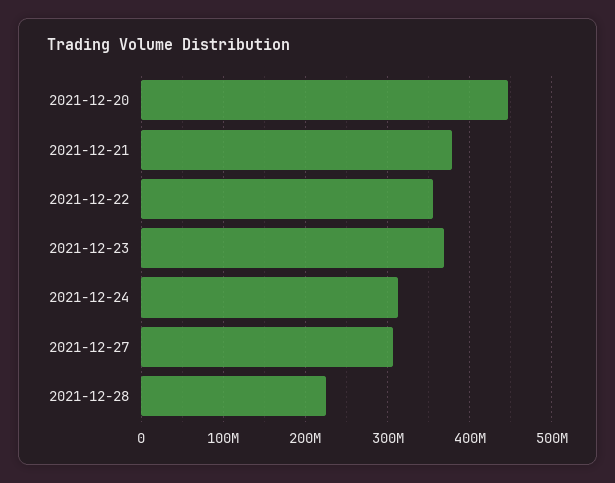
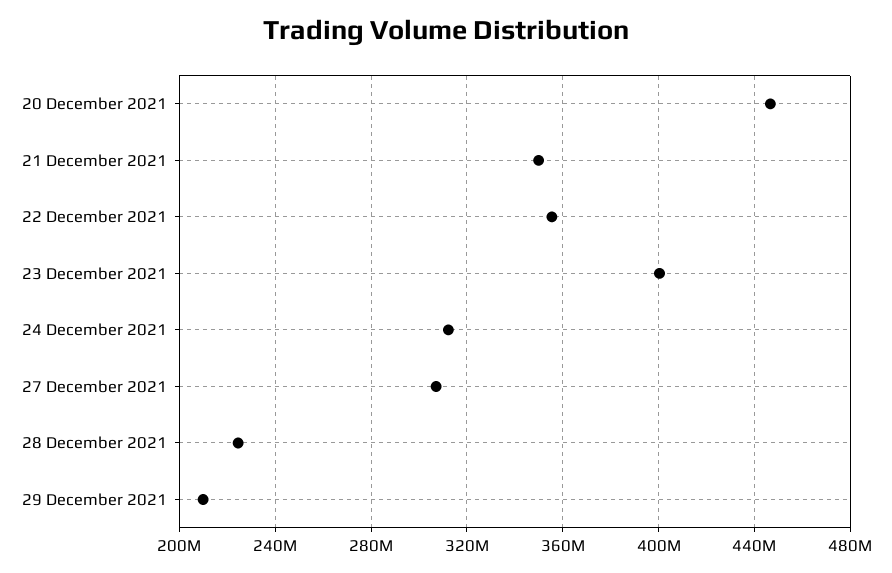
2021-12-21: 380000000 -> 350000000
2021-12-23: 370000000 -> 400000000
29 December 2021: none -> 210000000

